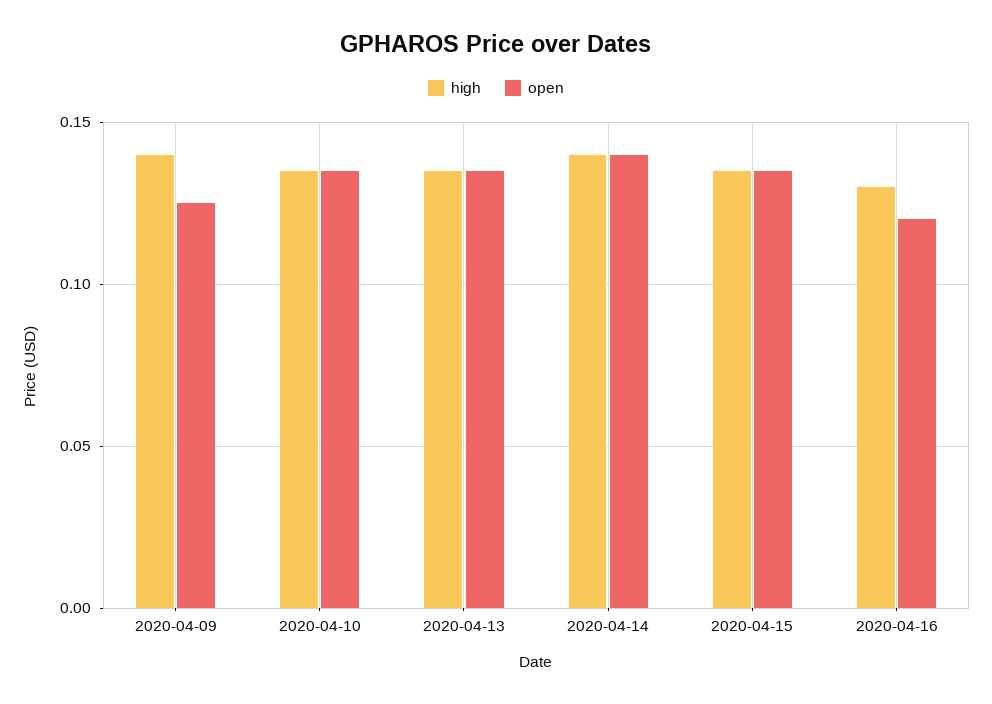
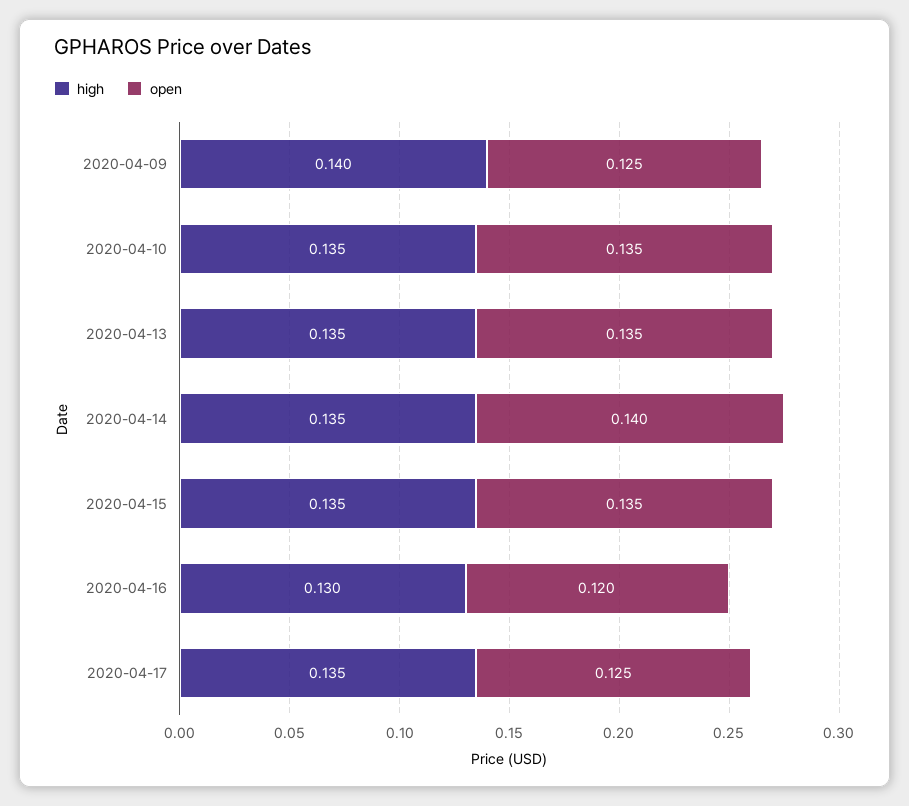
high, 2020-04-14: 0.14 -> 0.135
high, 2020-04-17: none -> 0.135
open, 2020-04-17: none -> 0.125

